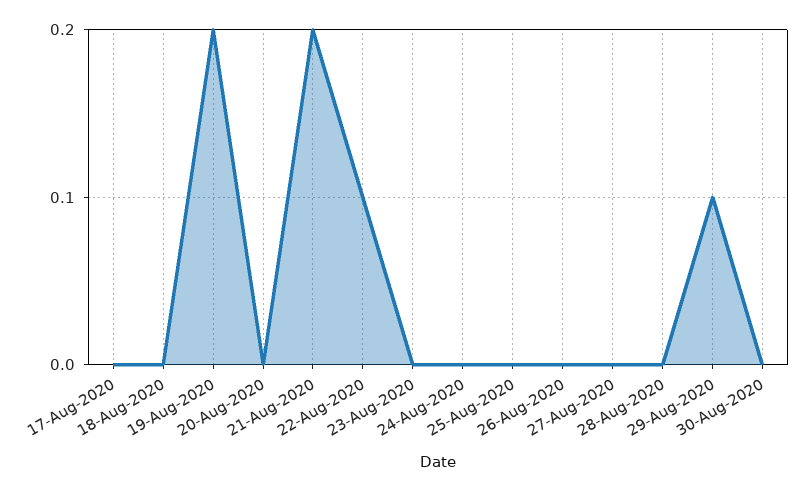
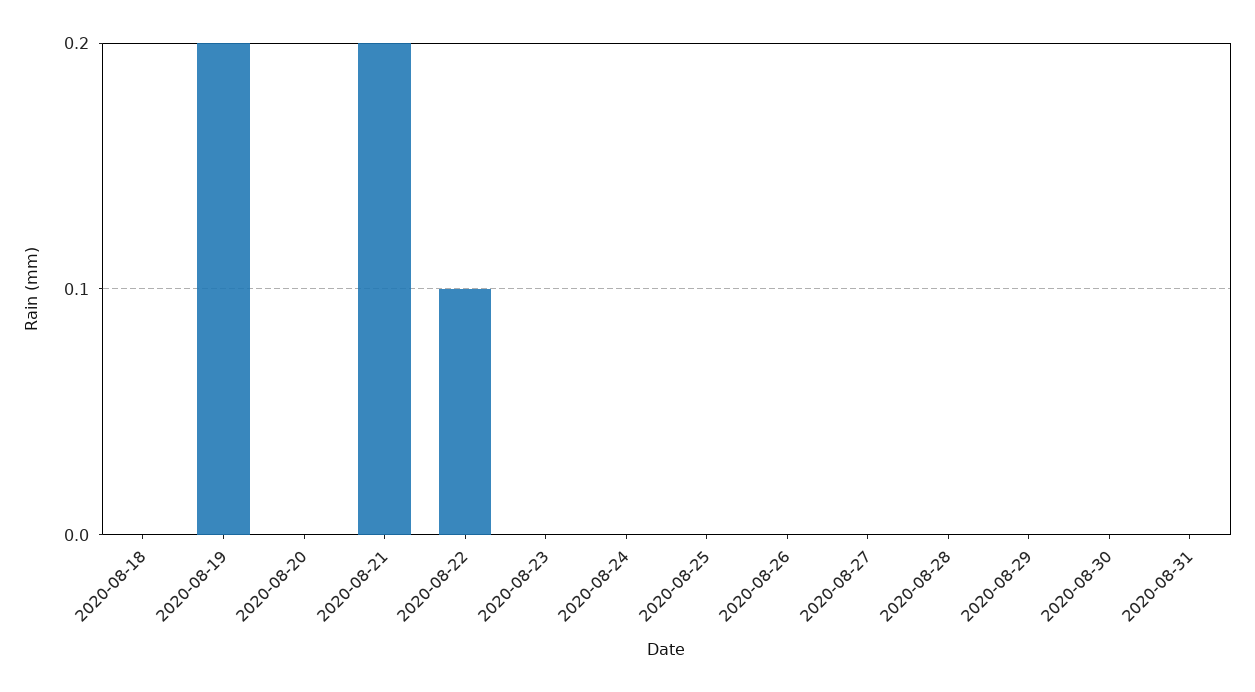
17-Aug-2020: 0 -> none
29-Aug-2020: 0.1 -> 0
2020-08-31: none -> 0

